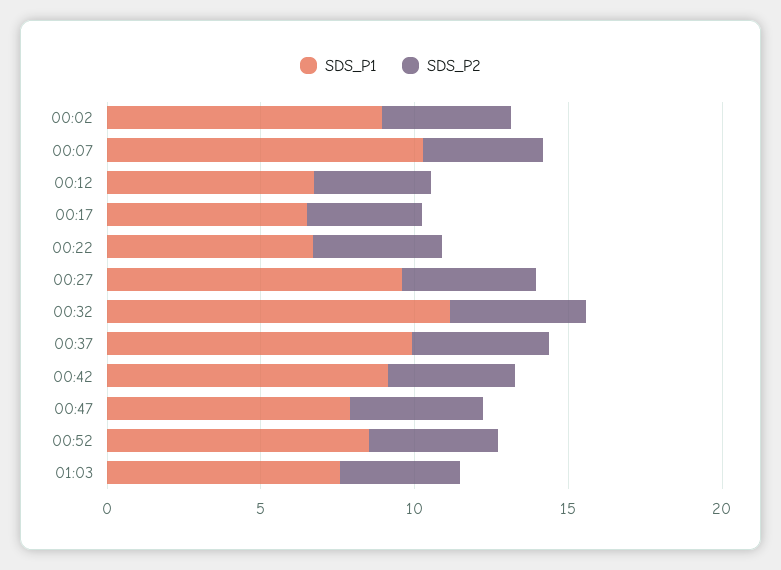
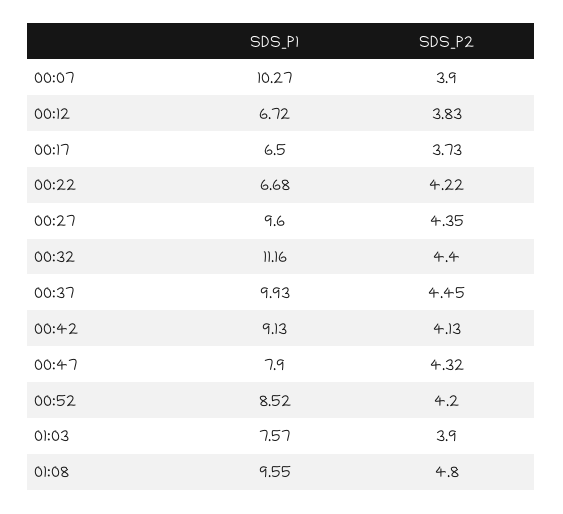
SDS_P1, 00:02: 9 -> none
SDS_P2, 00:02: 4 -> none
SDS_P1, 01:08: none -> 9.55
SDS_P2, 01:08: none -> 4.8

